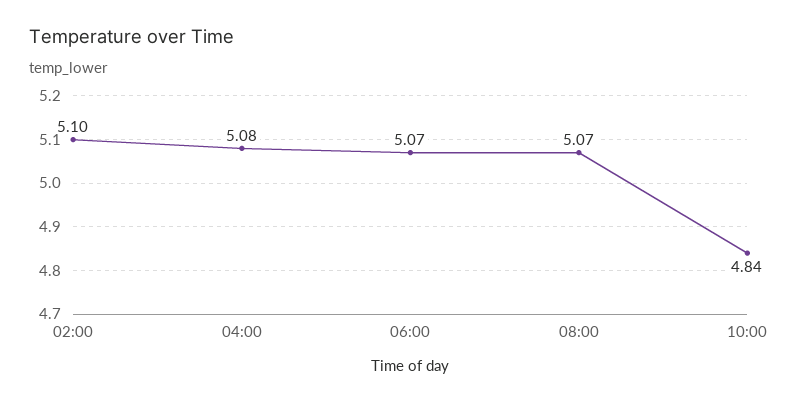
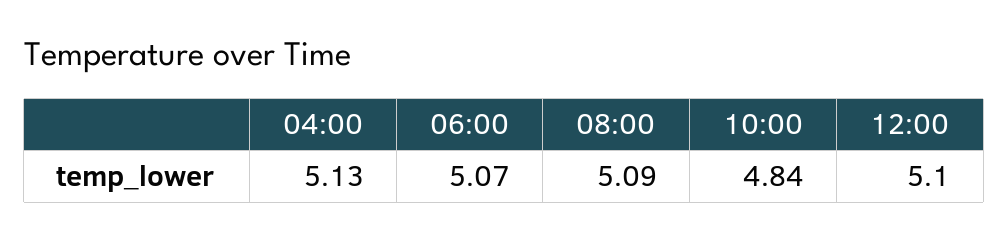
02:00: 5.1 -> none
04:00: 5.08 -> 5.13
08:00: 5.07 -> 5.09
12:00: none -> 5.1

